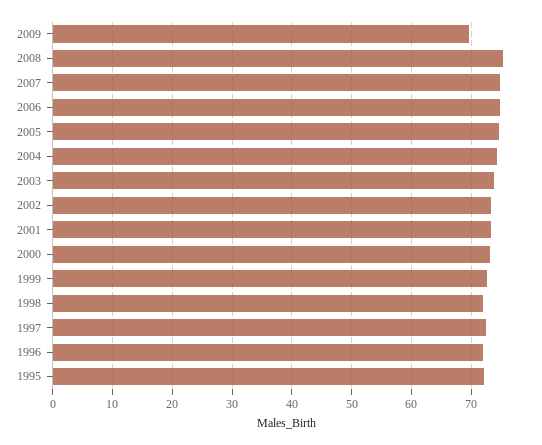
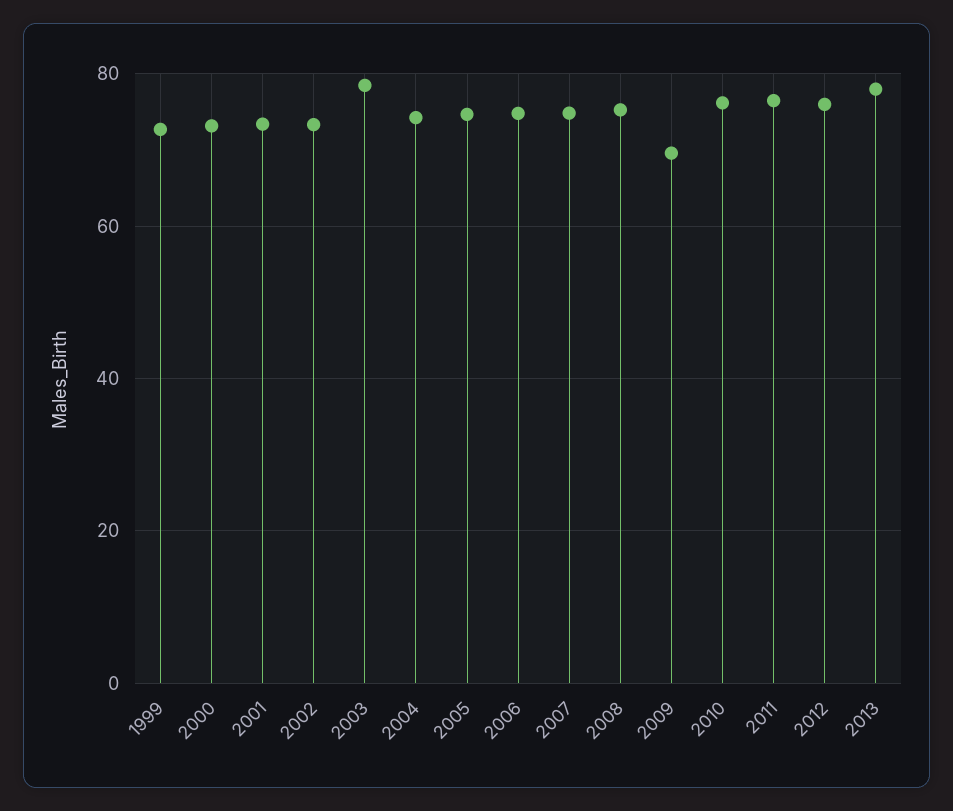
2003: 74 -> 78
1998: 72 -> none
1997: 72 -> none
1996: 72 -> none
1995: 72 -> none
2010: none -> 76
2011: none -> 76
2012: none -> 76
2013: none -> 78

